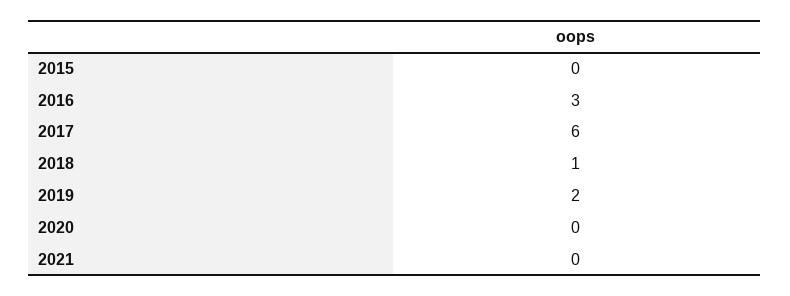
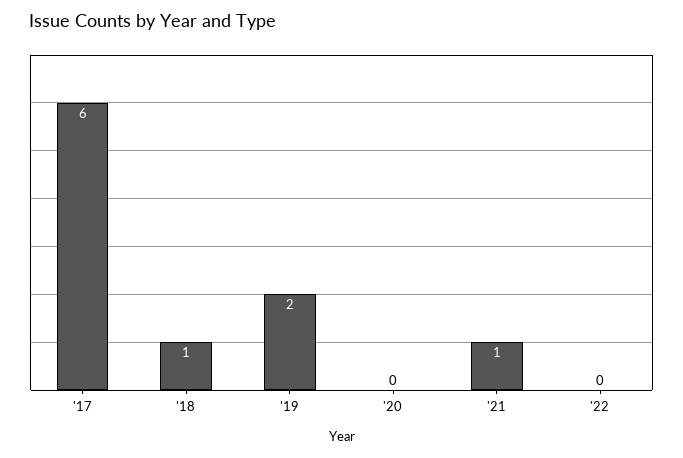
2015: 0 -> none
2016: 3 -> none
2021: 0 -> 1
'22: none -> 0

